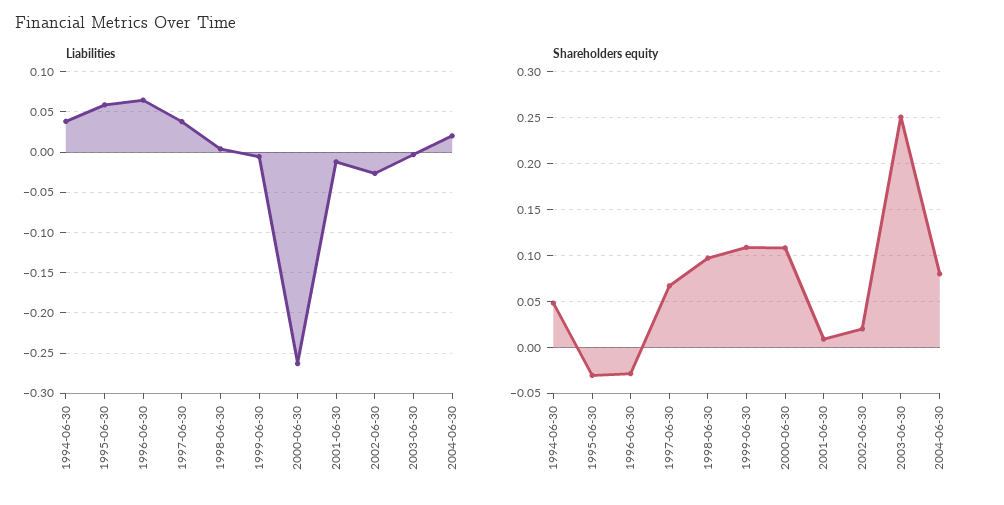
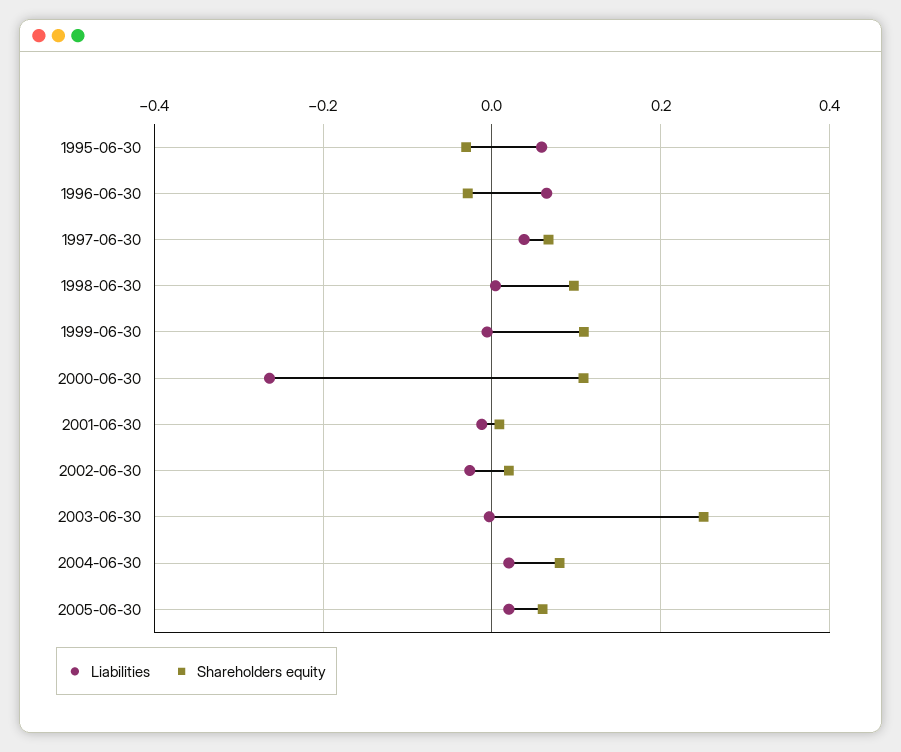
Liabilities, 1994-06-30: 0.04 -> none
Shareholders equity, 1994-06-30: 0.05 -> none
Liabilities, 2005-06-30: none -> 0.02
Shareholders equity, 2005-06-30: none -> 0.06

